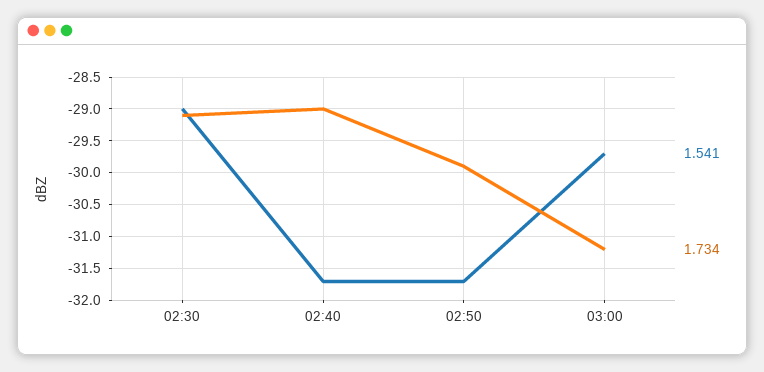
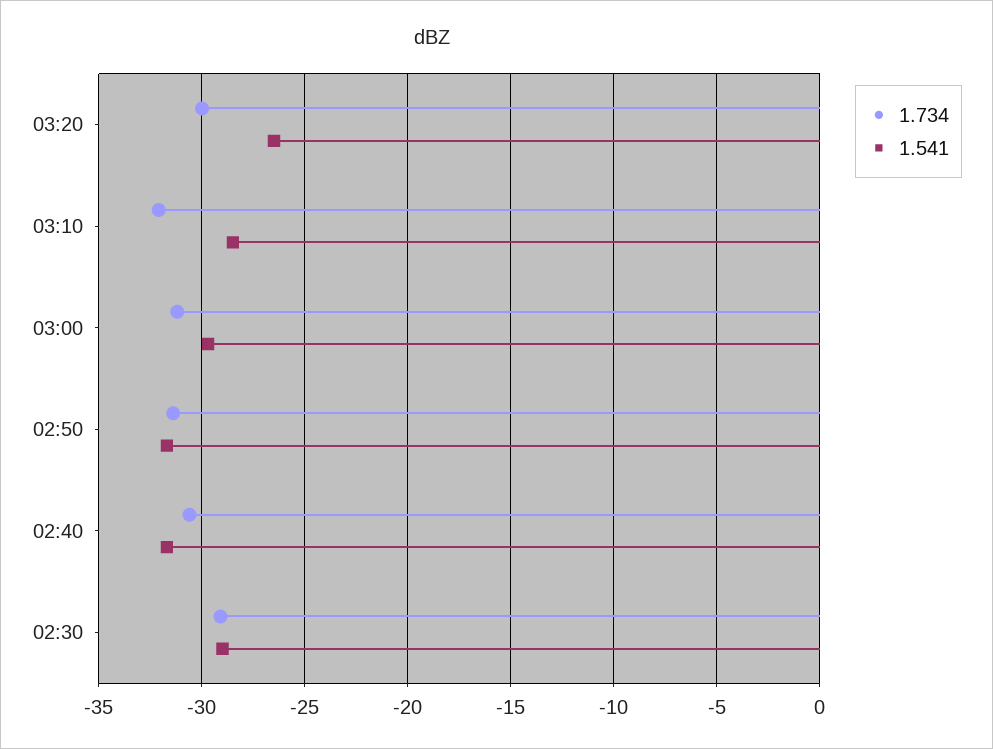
1.734, 02:40: -29 -> -30.5
1.734, 02:50: -29.9 -> -31.5
1.734, 03:20: none -> -30
1.541, 03:20: none -> -26.5
1.734, 03:10: none -> -32
1.541, 03:10: none -> -28.5

